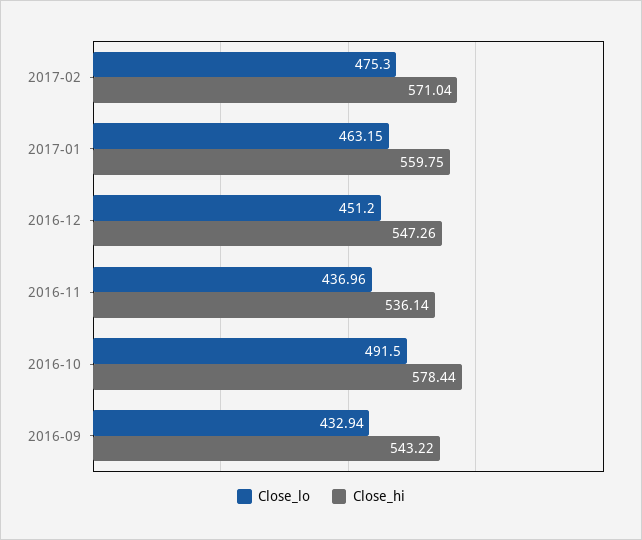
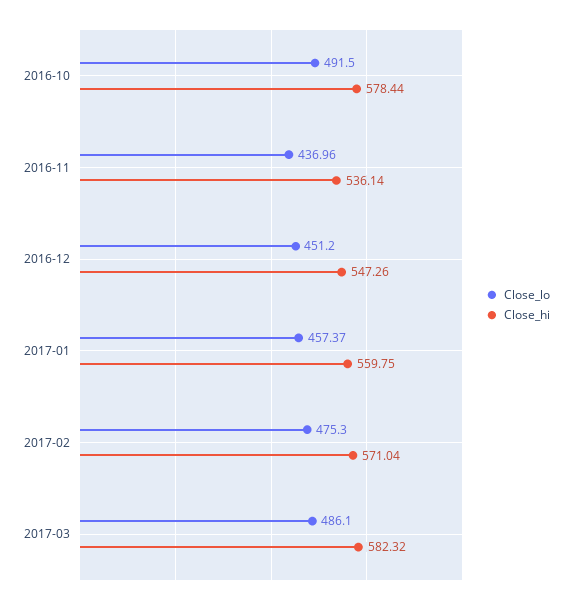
Close_lo, 2017-01: 463.15 -> 457.37
Close_lo, 2016-09: 432.94 -> none
Close_hi, 2016-09: 543.22 -> none
Close_lo, 2017-03: none -> 486.1
Close_hi, 2017-03: none -> 582.32

